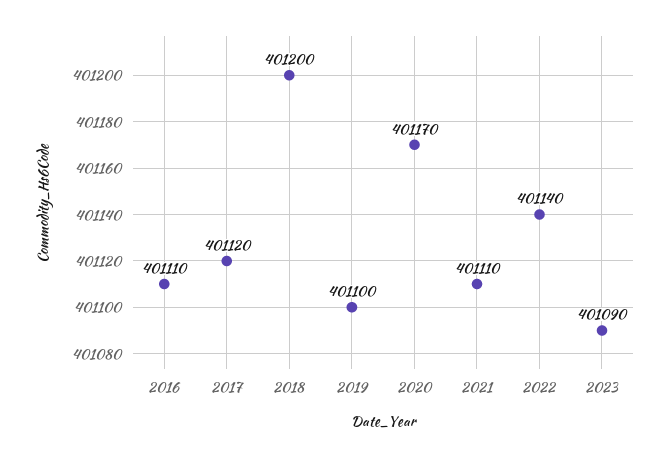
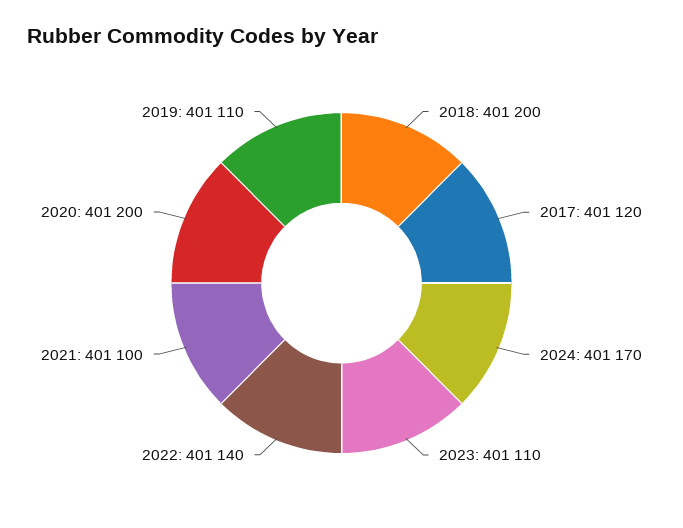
2016: 401110 -> none
2019: 401100 -> 401110
2020: 401170 -> 401200
2021: 401110 -> 401100
2023: 401090 -> 401110
2024: none -> 401170

